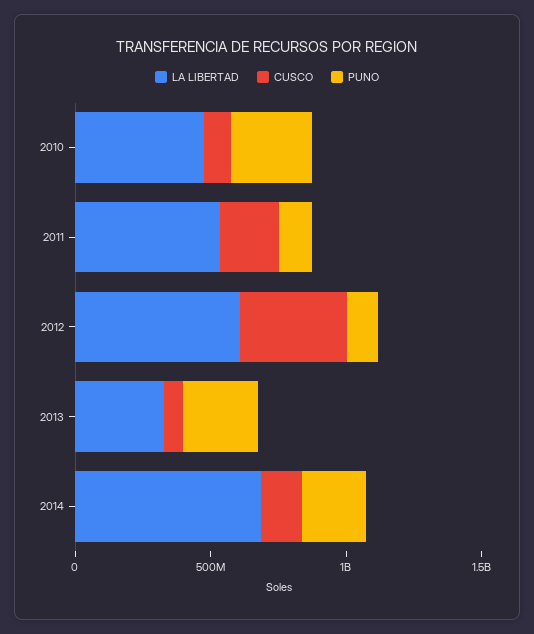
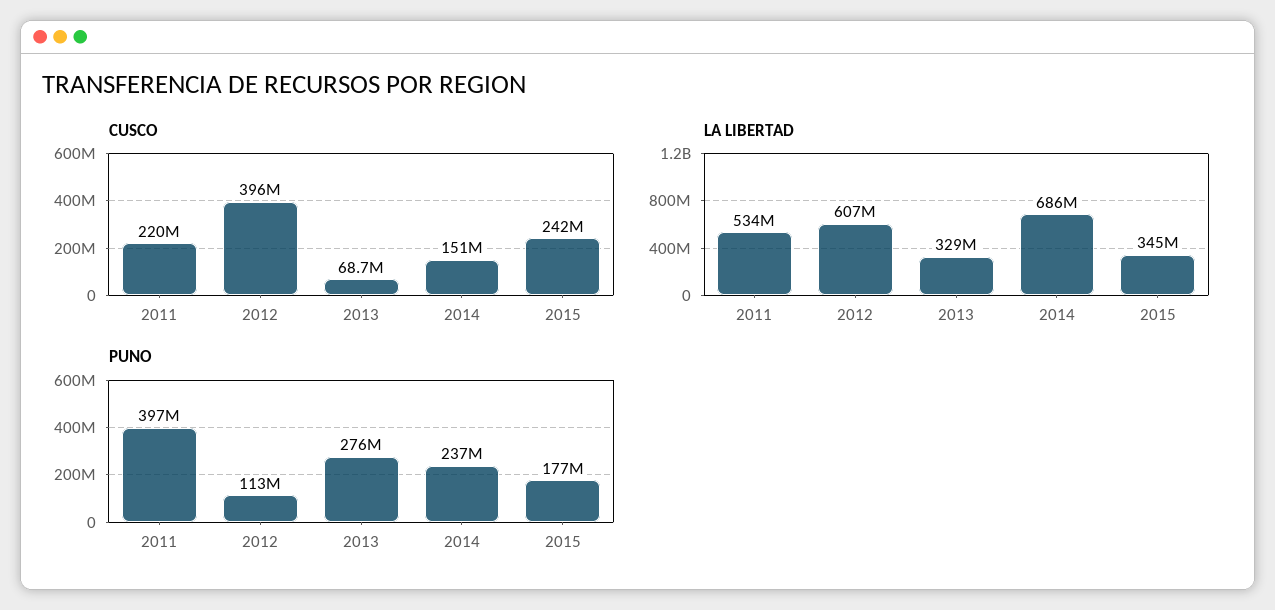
LA LIBERTAD, 2010: 500000000 -> none
CUSCO, 2010: 100000000 -> none
PUNO, 2010: 300000000 -> none
PUNO, 2011: 100000000 -> 397000000
CUSCO, 2015: none -> 242000000
LA LIBERTAD, 2015: none -> 345000000
PUNO, 2015: none -> 177000000

